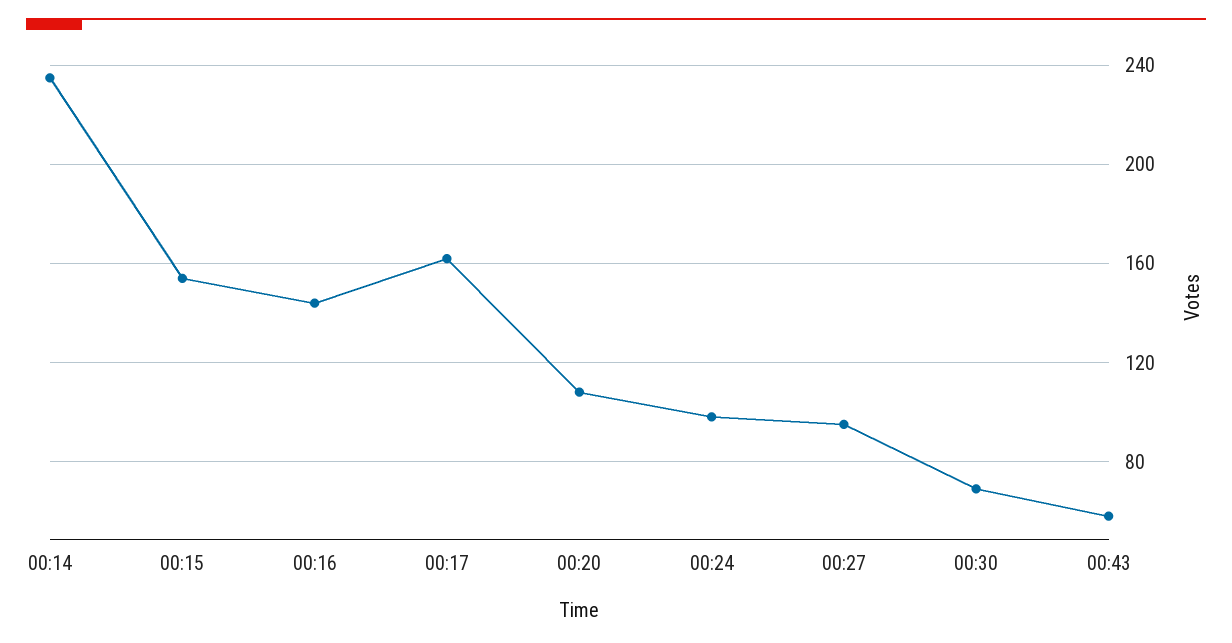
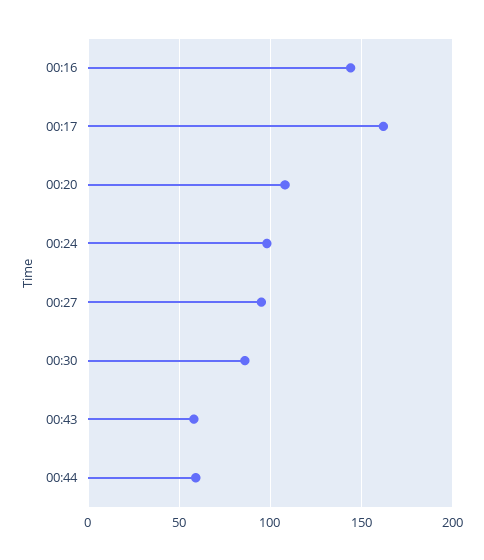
00:14: 235 -> none
00:15: 155 -> none
00:30: 70 -> 85
00:44: none -> 60

